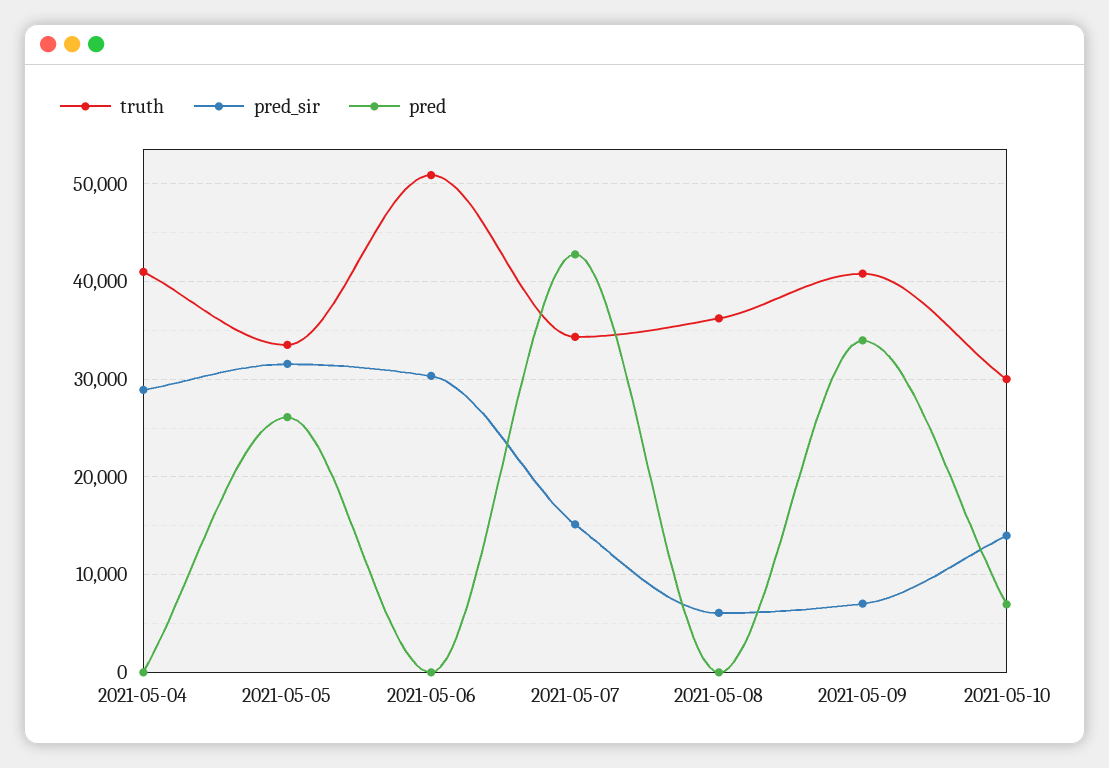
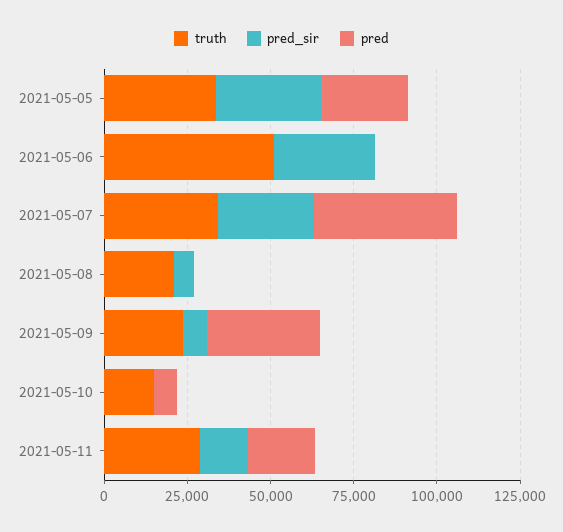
truth, 2021-05-04: 41000 -> none
pred_sir, 2021-05-04: 29000 -> none
pred, 2021-05-04: 0 -> none
pred_sir, 2021-05-07: 15000 -> 30000
truth, 2021-05-08: 36000 -> 20000
truth, 2021-05-09: 41000 -> 25000
truth, 2021-05-10: 30000 -> 15000
pred_sir, 2021-05-10: 14000 -> 0
truth, 2021-05-11: none -> 30000
pred_sir, 2021-05-11: none -> 15000
pred, 2021-05-11: none -> 20000

